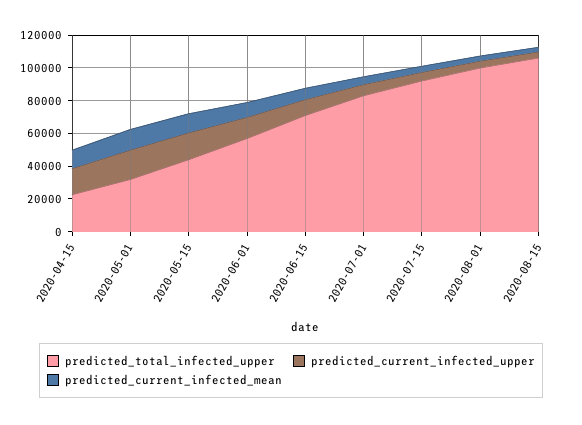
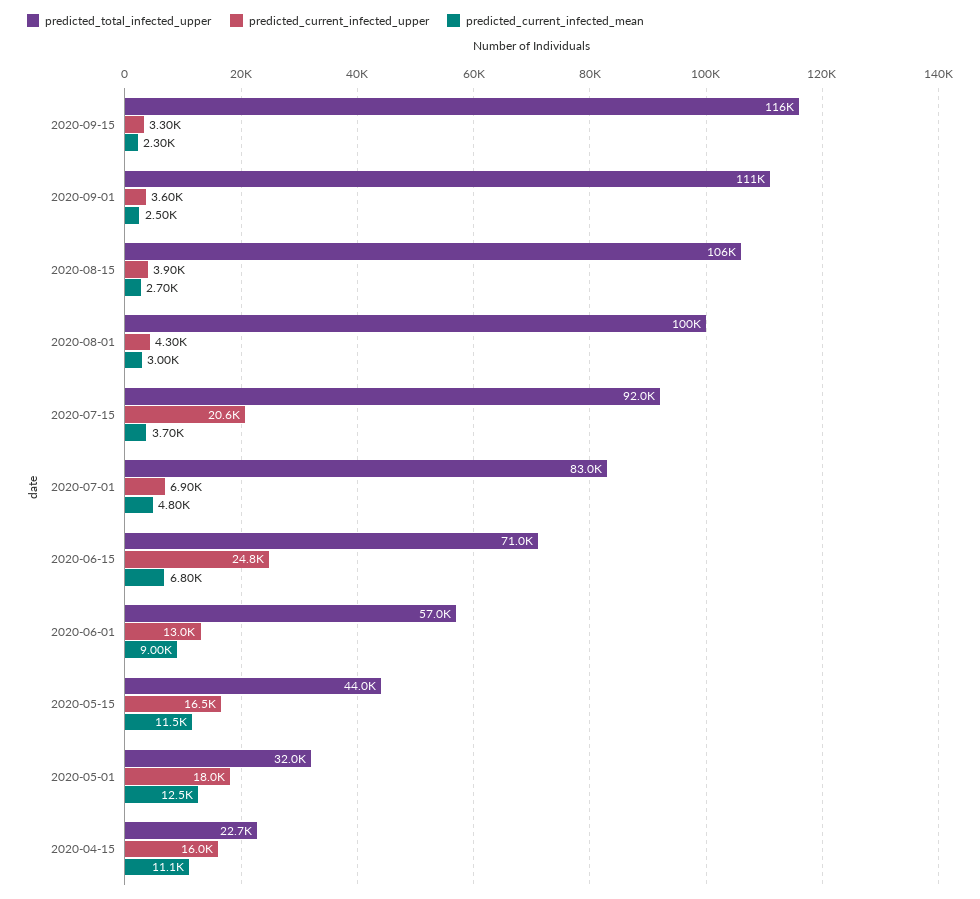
predicted_current_infected_upper, 2020-06-15: 10000 -> 24800
predicted_current_infected_upper, 2020-07-15: 5000 -> 20600
predicted_total_infected_upper, 2020-09-15: none -> 116000
predicted_current_infected_upper, 2020-09-15: none -> 3300
predicted_current_infected_mean, 2020-09-15: none -> 2300
predicted_total_infected_upper, 2020-09-01: none -> 111000
predicted_current_infected_upper, 2020-09-01: none -> 3600
predicted_current_infected_mean, 2020-09-01: none -> 2500

